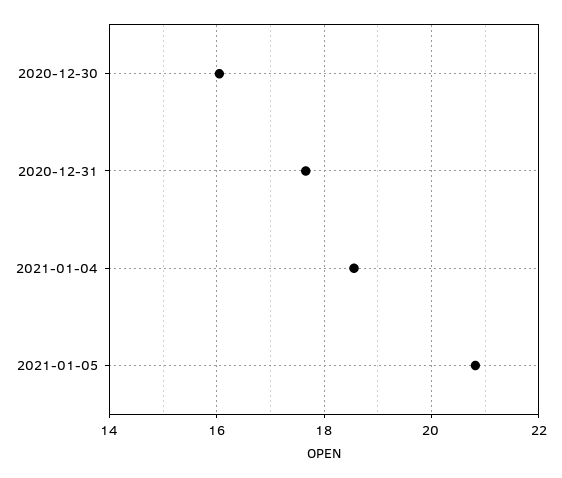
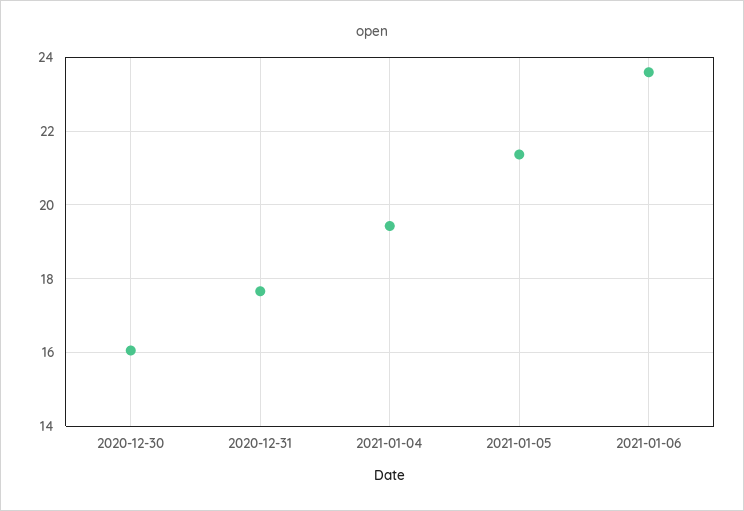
2021-01-04: 18.6 -> 19.4
2021-01-05: 20.8 -> 21.4
2021-01-06: none -> 23.6

